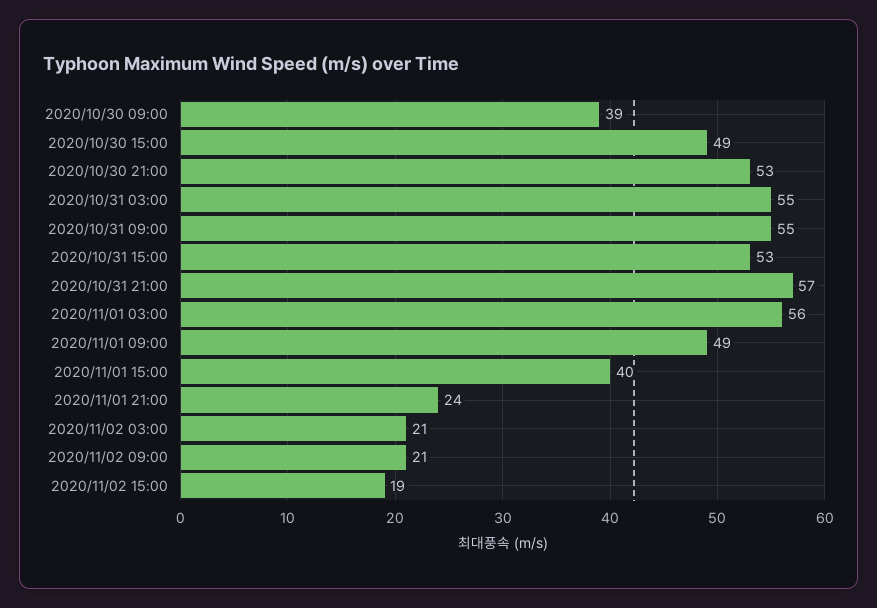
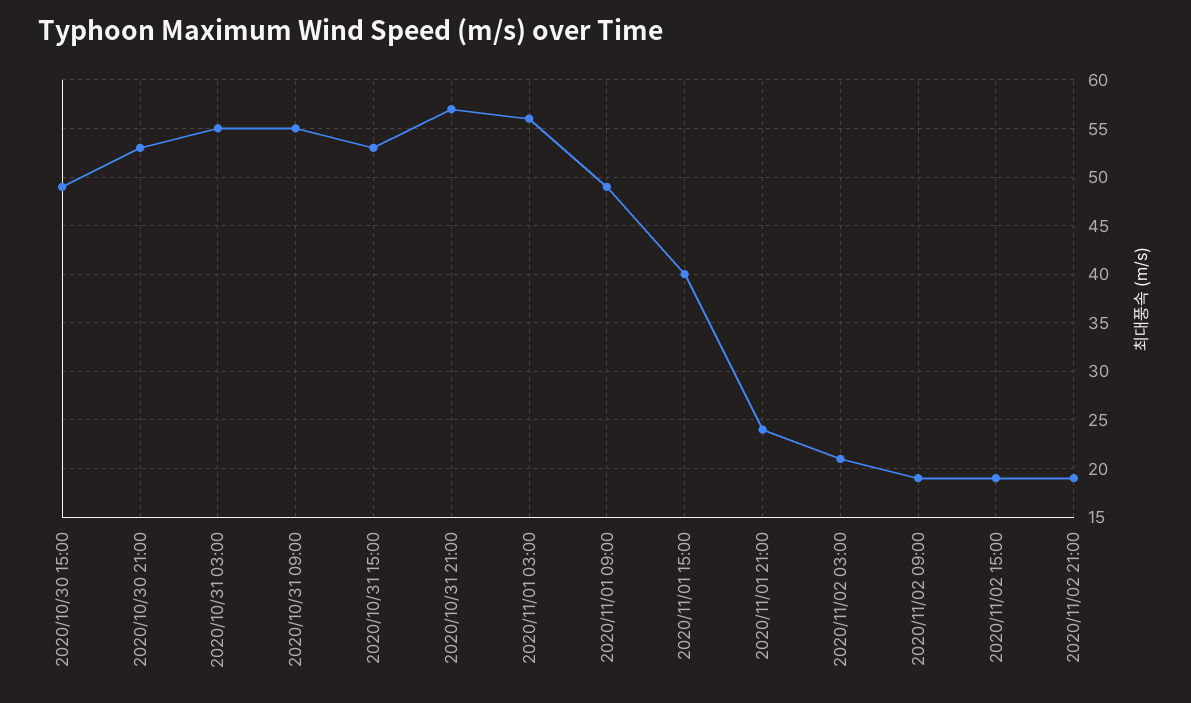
2020/10/30 09:00: 39 -> none
2020/11/02 09:00: 21 -> 19
2020/11/02 21:00: none -> 19

